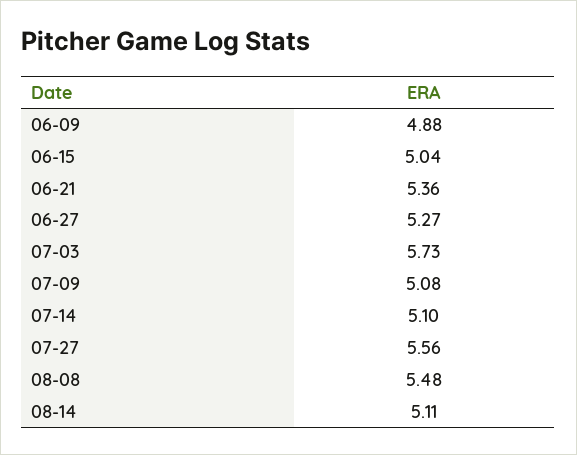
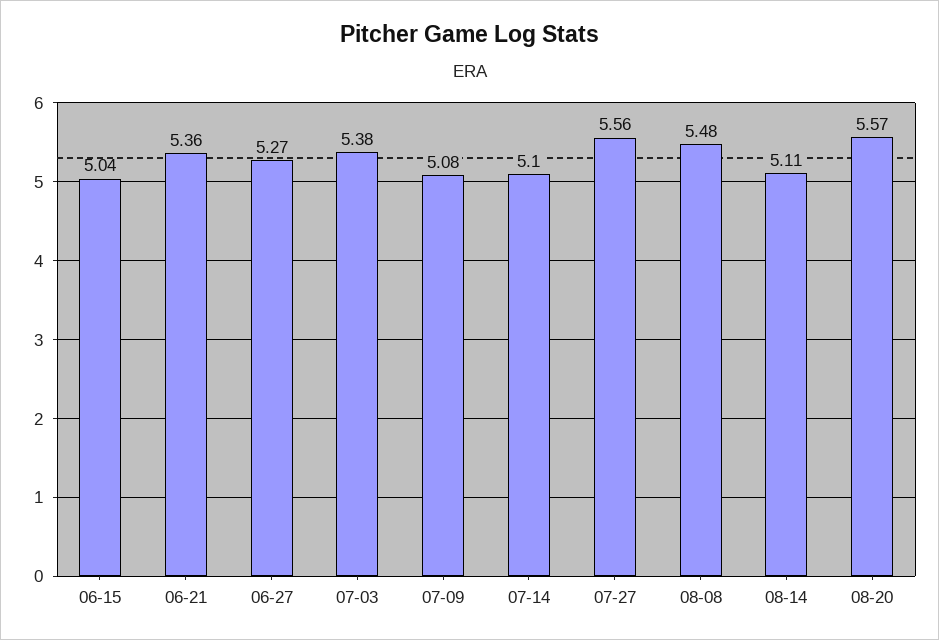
06-09: 4.88 -> none
07-03: 5.73 -> 5.38
08-20: none -> 5.57

